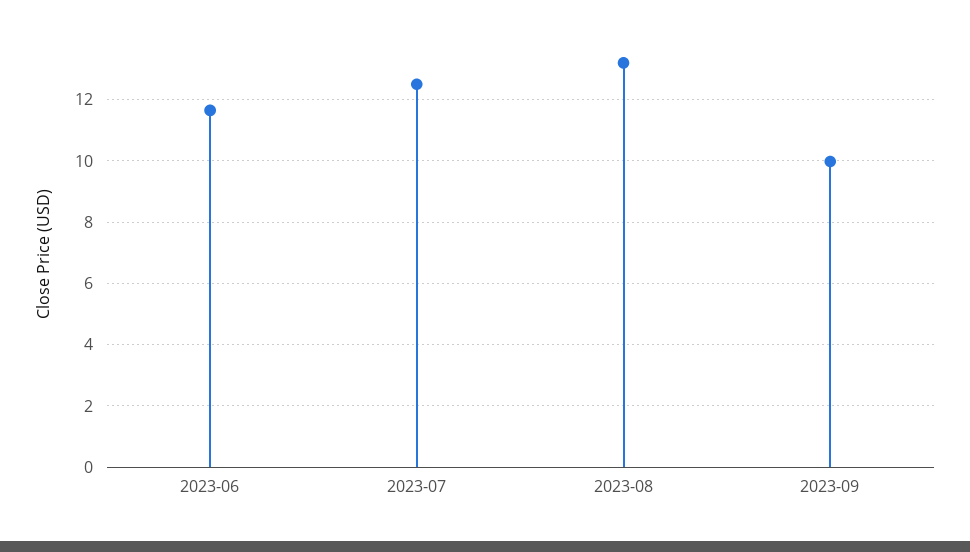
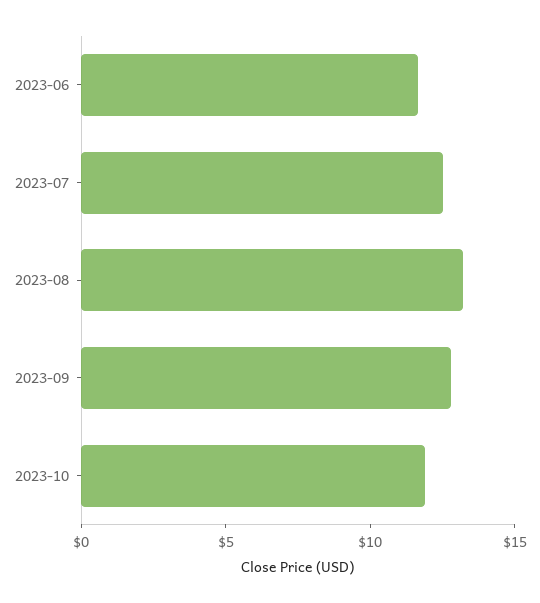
2023-09: 10 -> 13
2023-10: none -> 12

